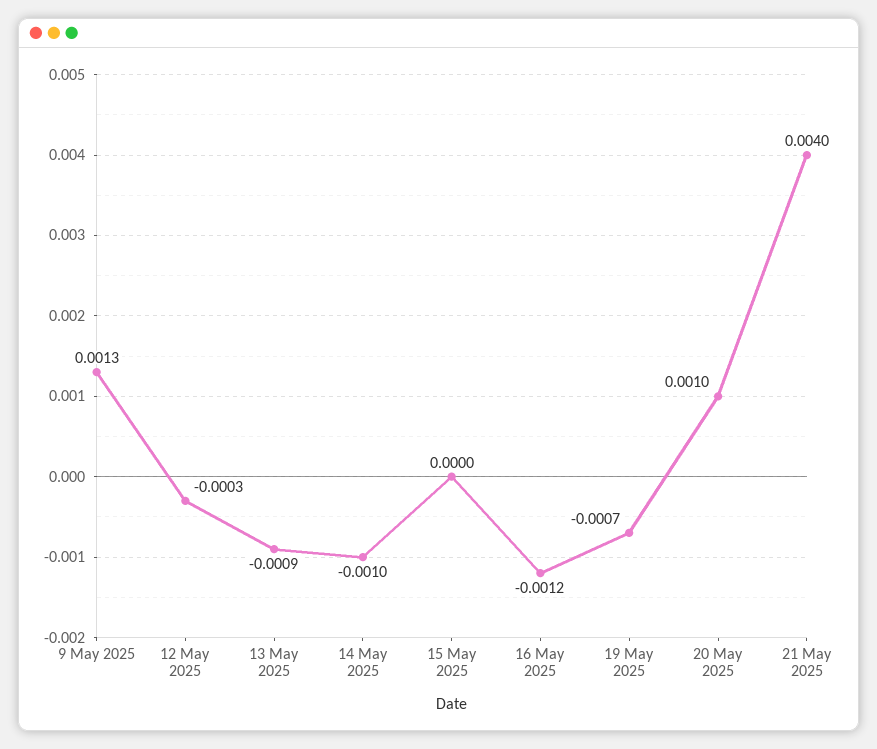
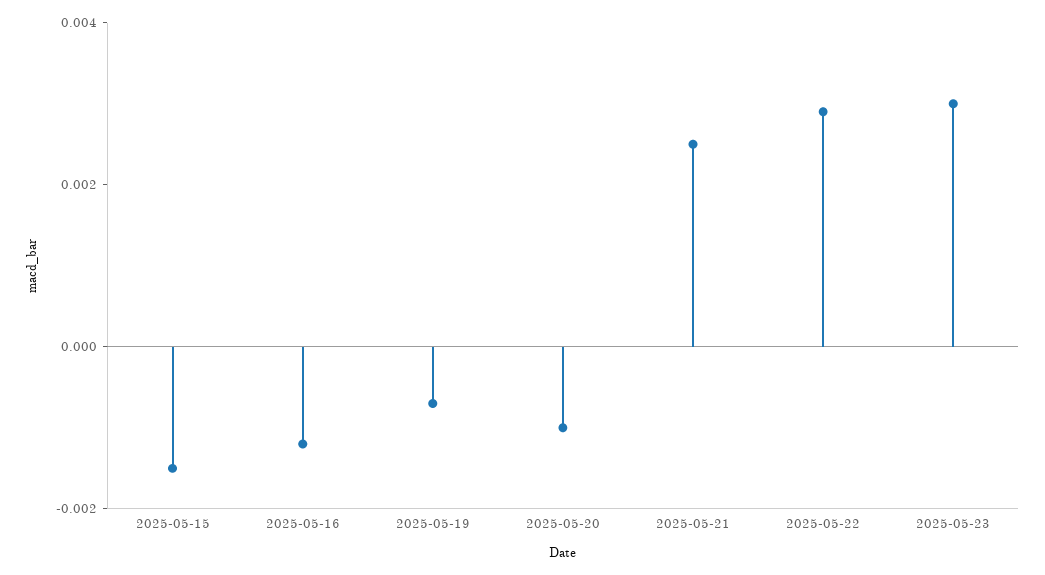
9 May 2025: 0.0013 -> none
12 May 2025: -0.0003 -> none
13 May 2025: -0.0009 -> none
14 May 2025: -0.001 -> none
15 May 2025: 0 -> -0.0015
20 May 2025: 0.001 -> -0.001
21 May 2025: 0.004 -> 0.0025
2025-05-22: none -> 0.003
2025-05-23: none -> 0.003

